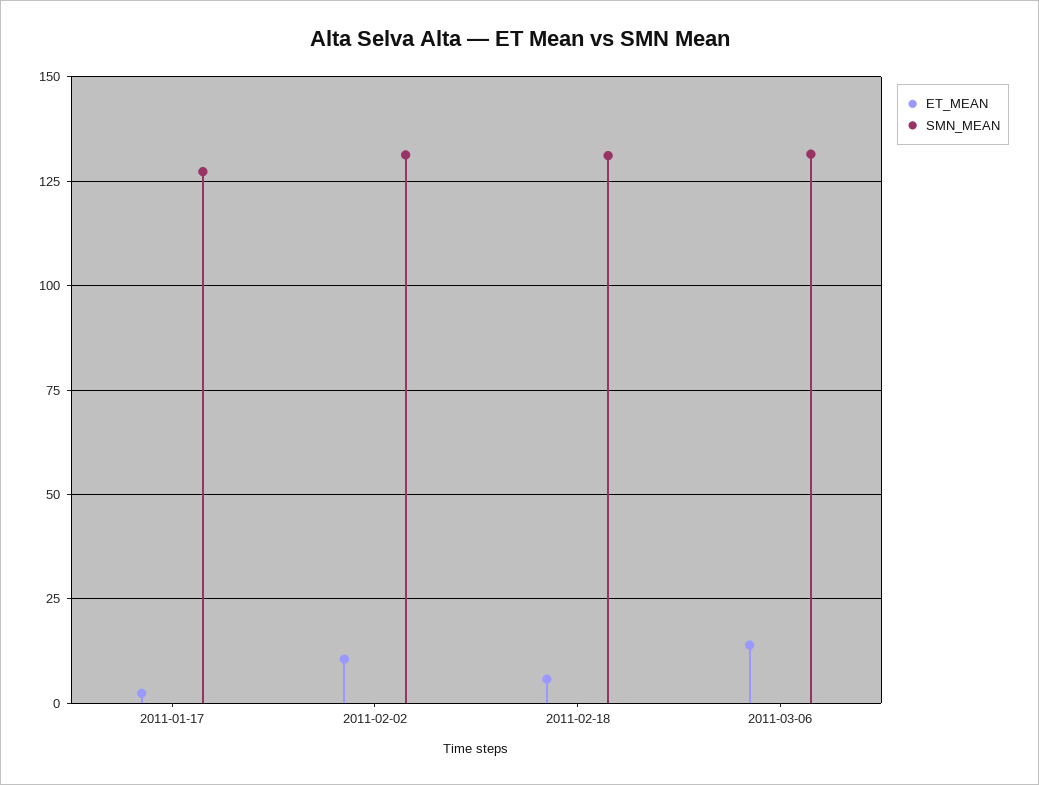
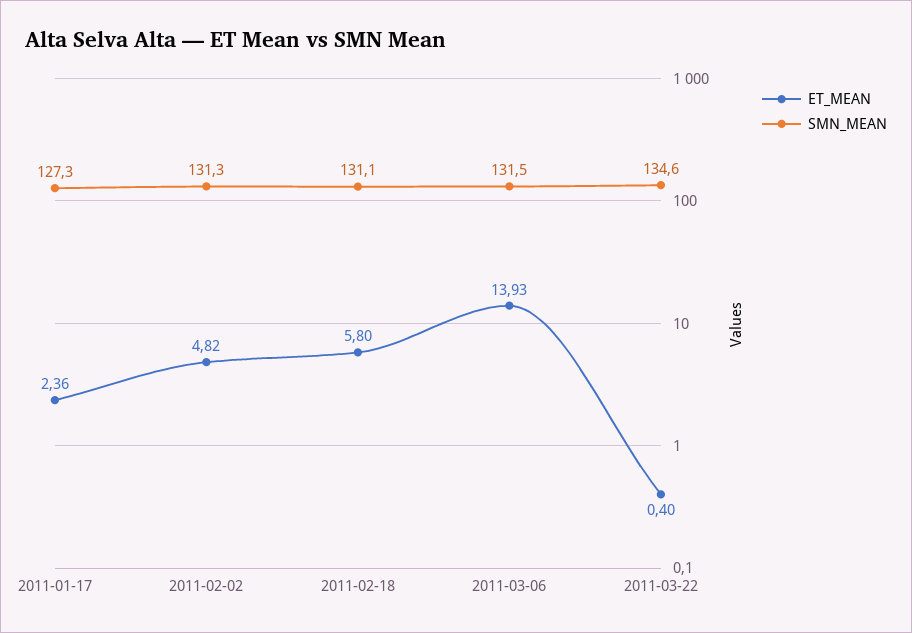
ET_MEAN, 2011-02-02: 10 -> 4.82
ET_MEAN, 2011-03-22: none -> 0.4
SMN_MEAN, 2011-03-22: none -> 134.6

